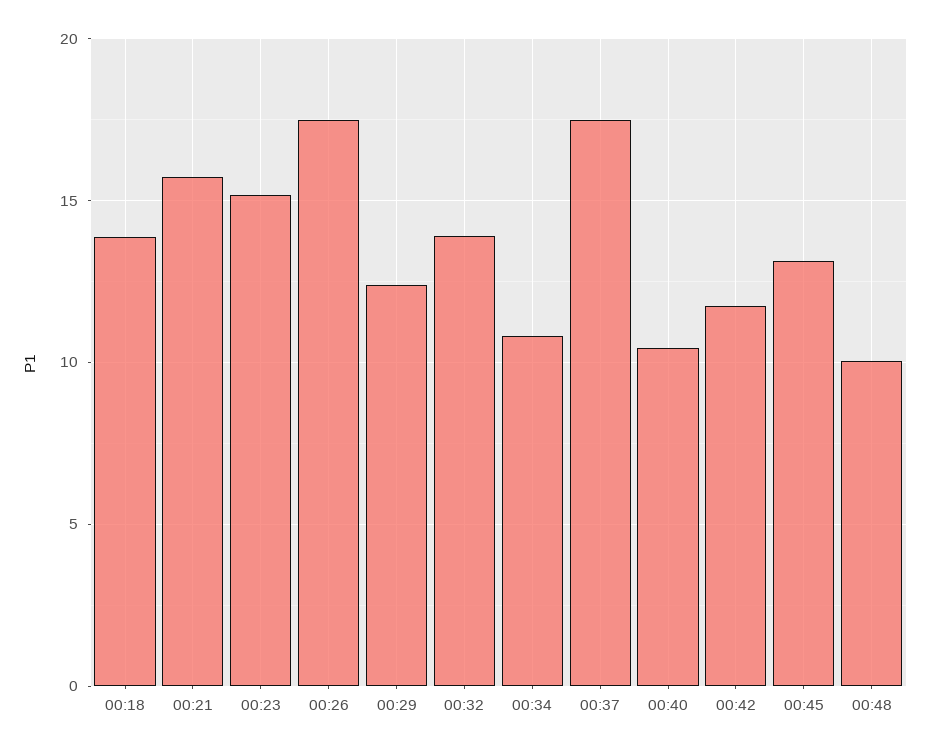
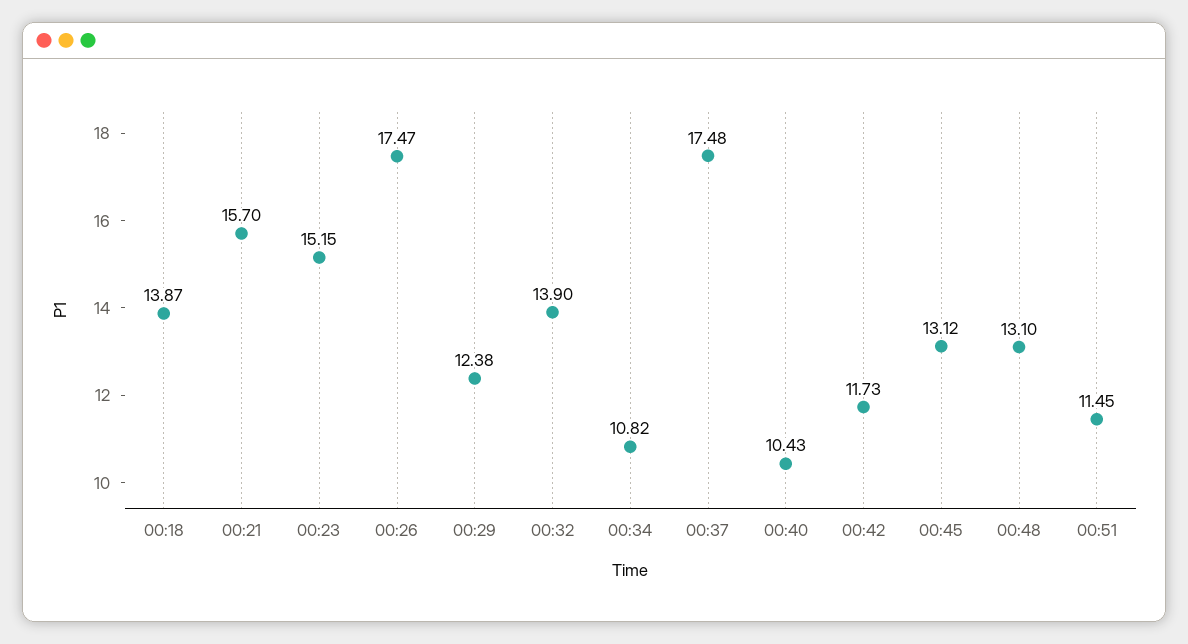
00:48: 10 -> 13.1
00:51: none -> 11.45

